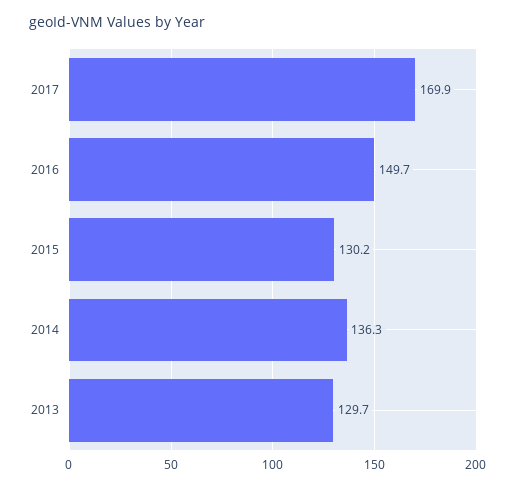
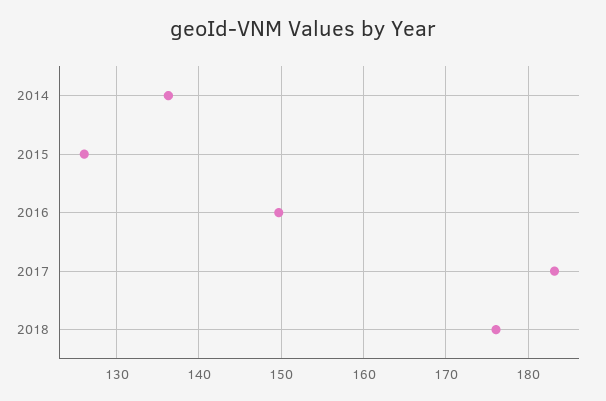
2017: 169.9 -> 183
2015: 130.2 -> 126
2013: 129.7 -> none
2018: none -> 176

